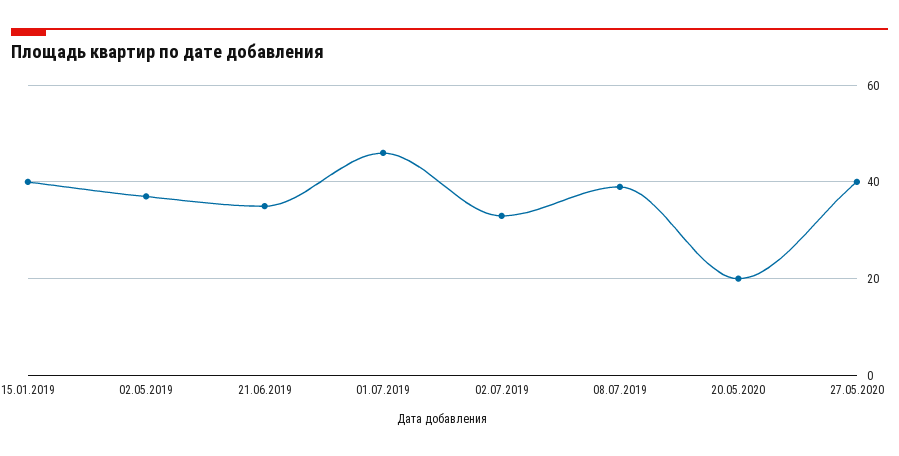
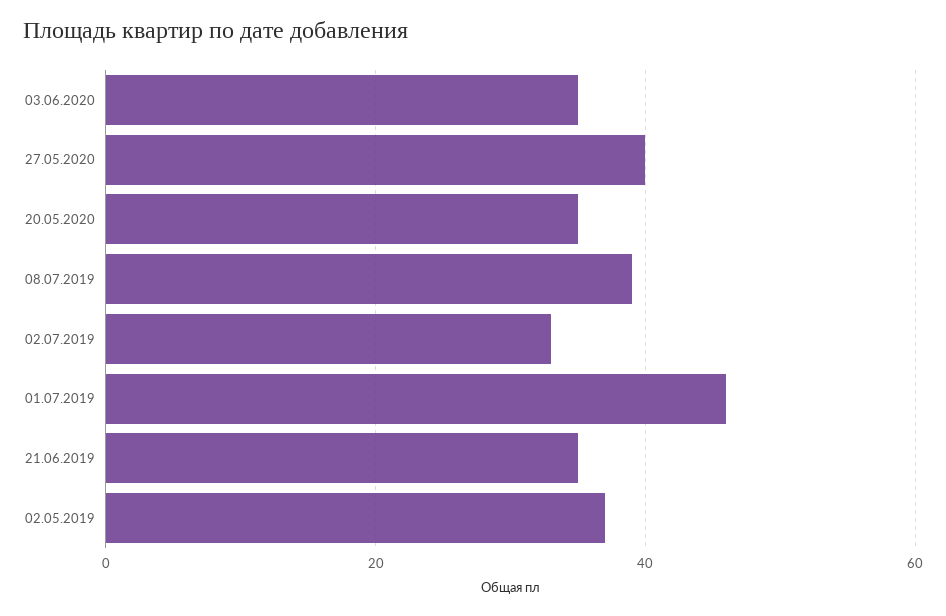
15.01.2019: 40 -> none
20.05.2020: 20 -> 35
03.06.2020: none -> 35

